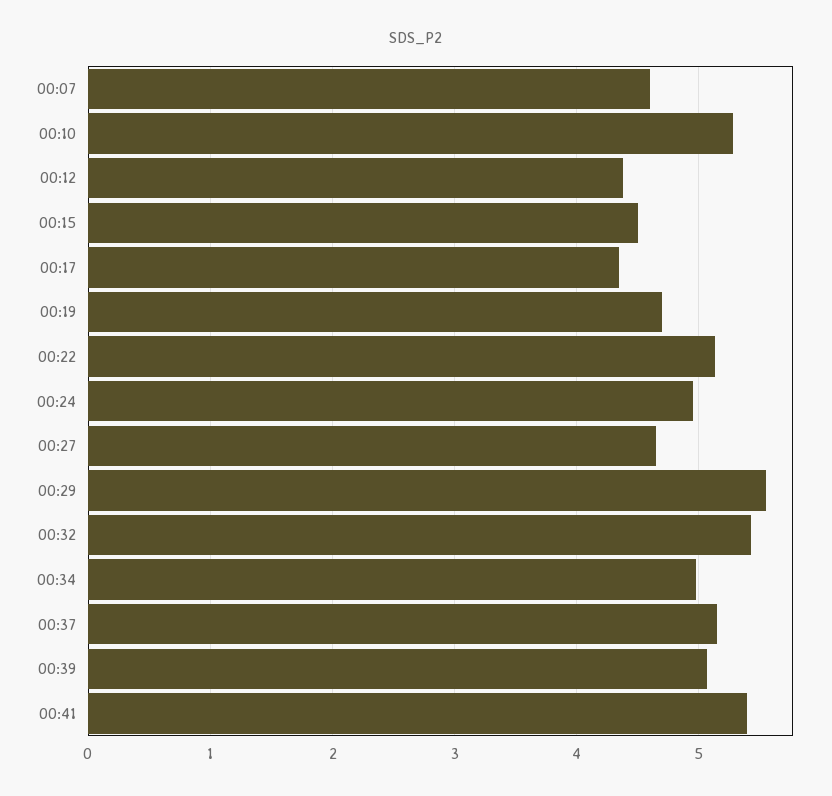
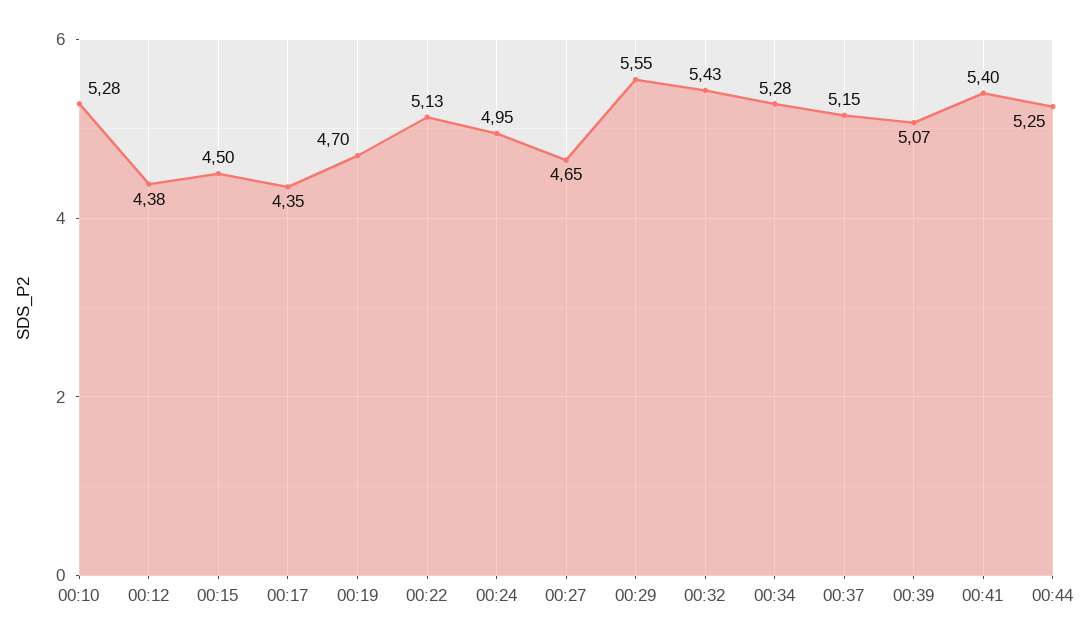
00:07: 4.6 -> none
00:34: 5 -> 5.28
00:44: none -> 5.25

